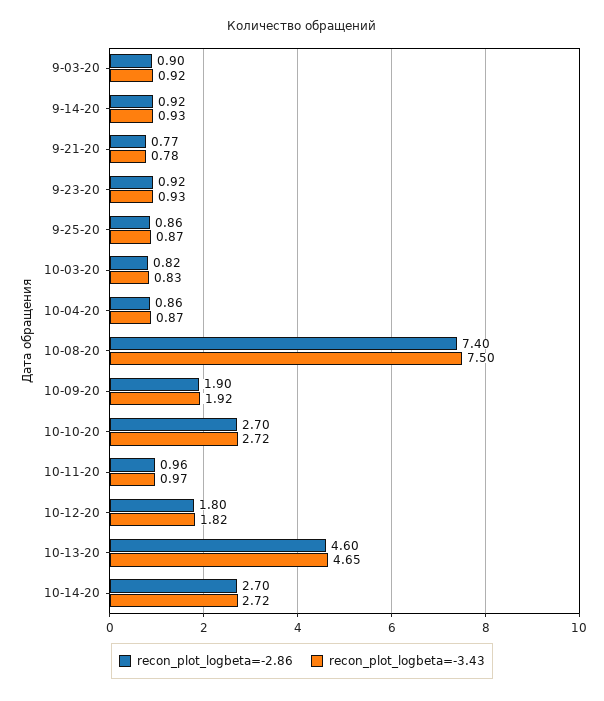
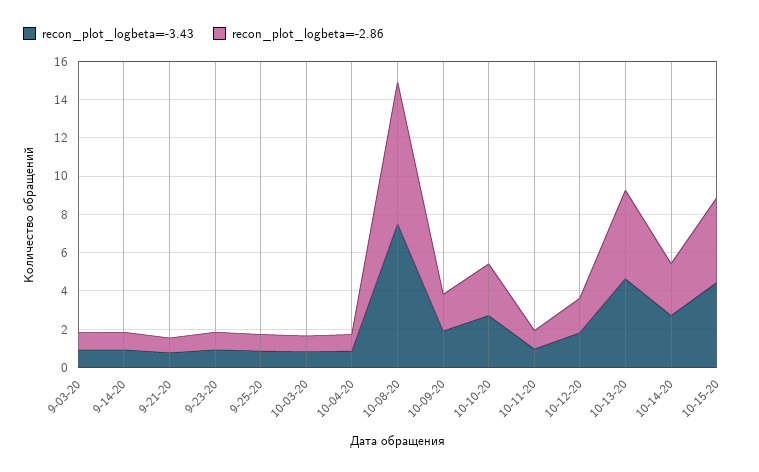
recon_plot_logbeta=-3.43, 10-15-20: none -> 4.5
recon_plot_logbeta=-2.86, 10-15-20: none -> 4.5

